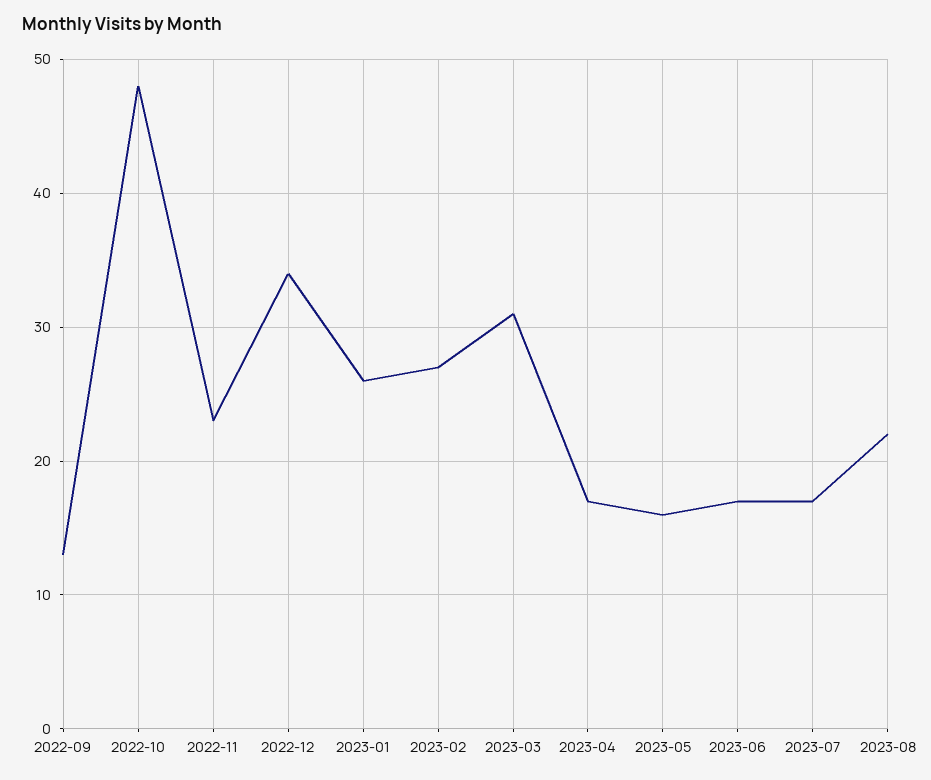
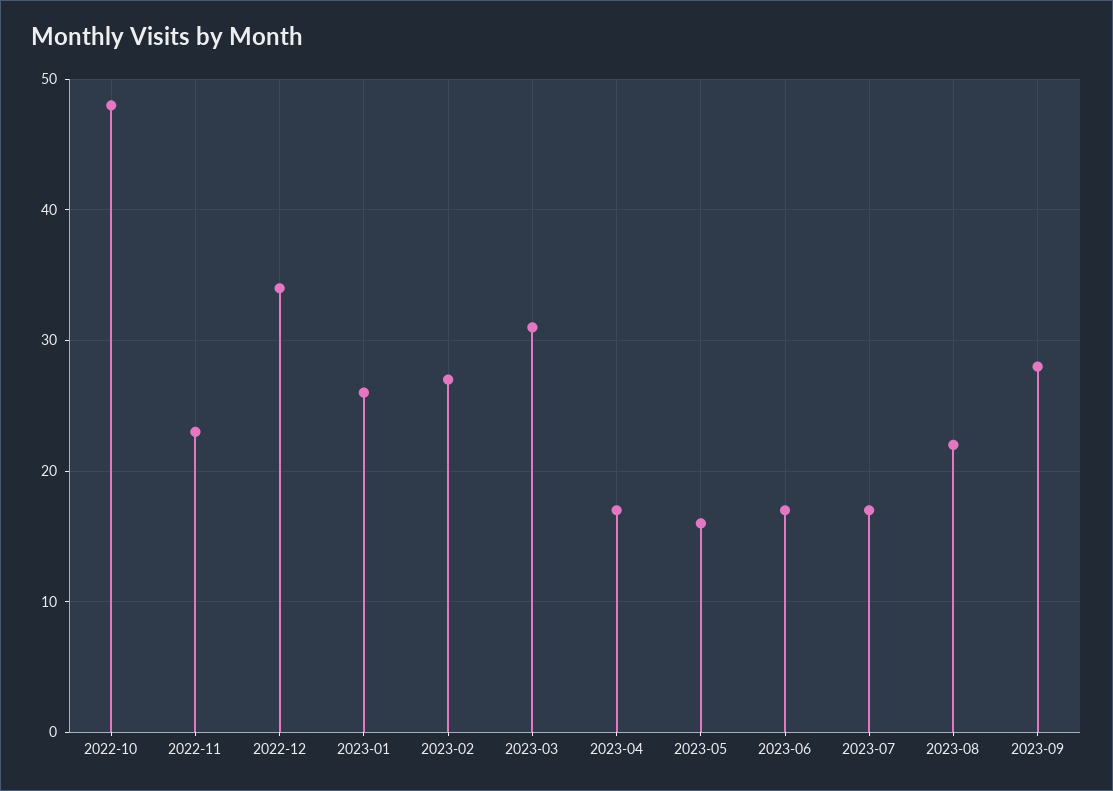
2022-09: 13 -> none
2023-09: none -> 28

